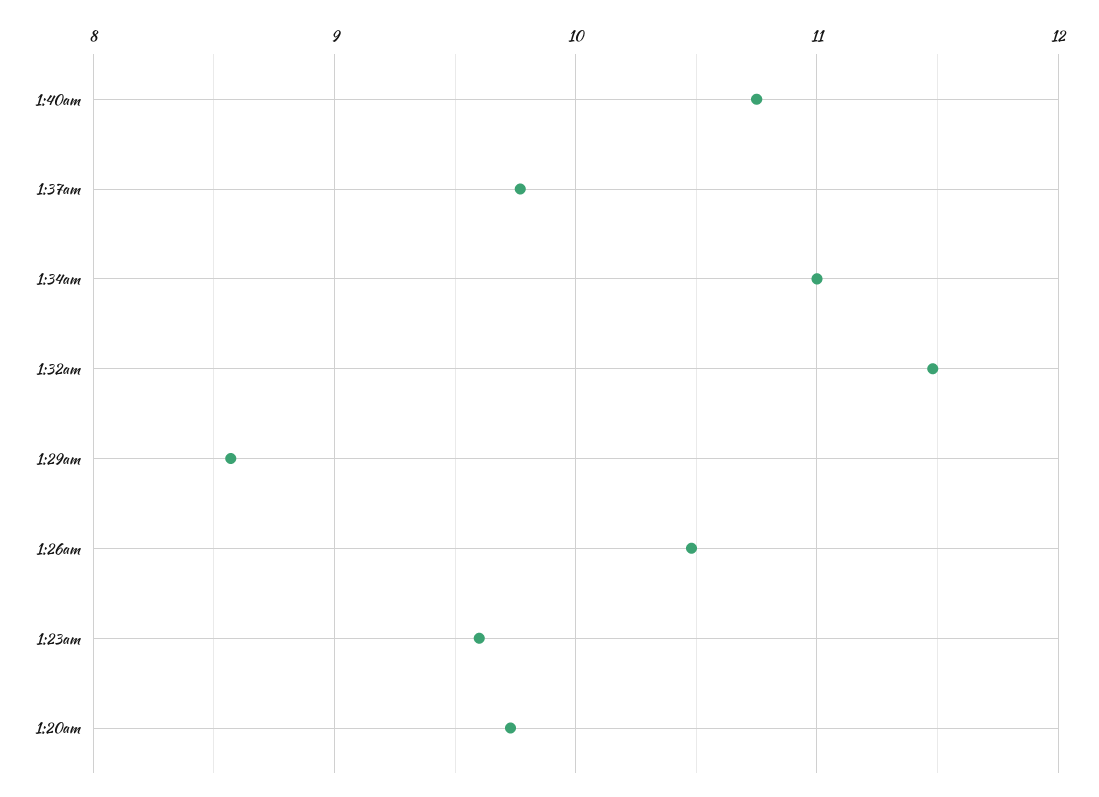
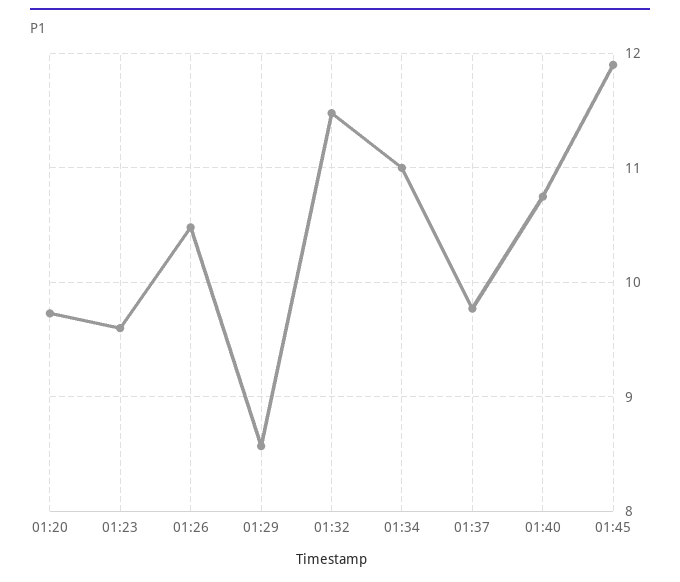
01:45: none -> 11.9

